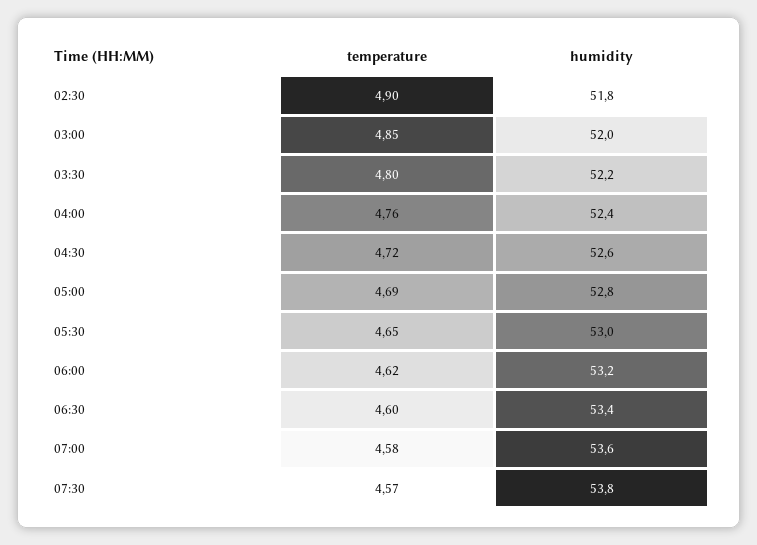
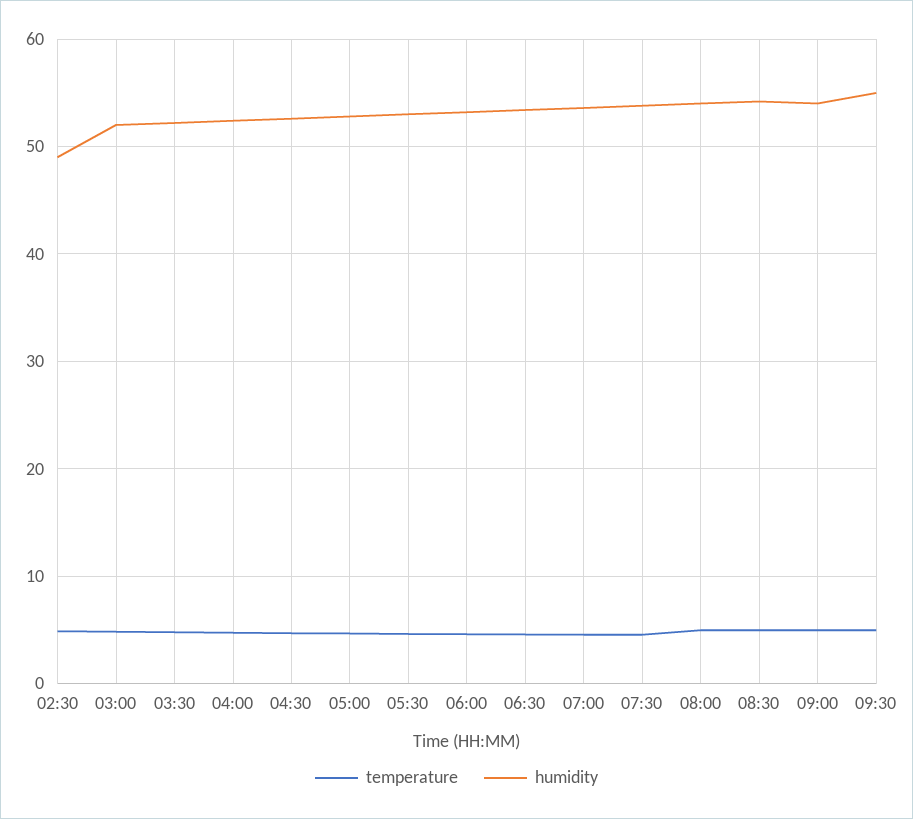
humidity, 02:30: 51.8 -> 49
temperature, 08:00: none -> 5
humidity, 08:00: none -> 54
temperature, 08:30: none -> 5
humidity, 08:30: none -> 54
temperature, 09:00: none -> 5
humidity, 09:00: none -> 54
temperature, 09:30: none -> 5
humidity, 09:30: none -> 55

